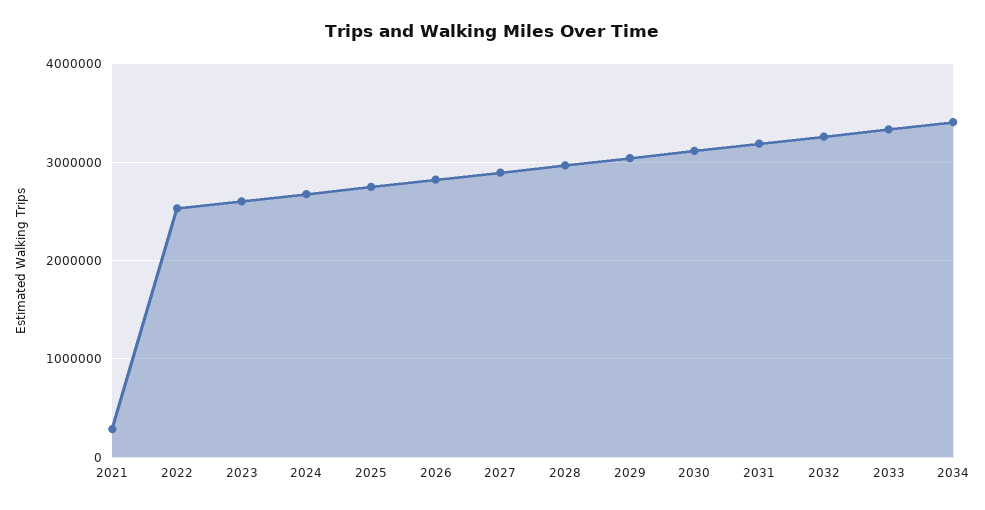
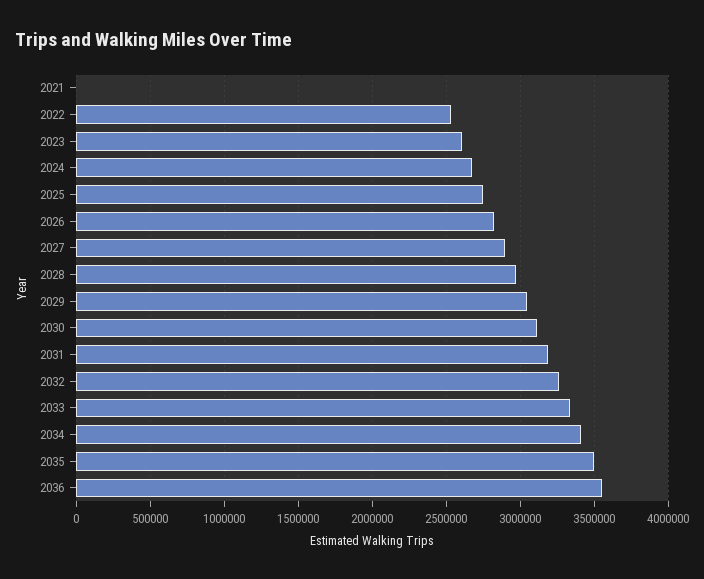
2021: 300000 -> 0
2035: none -> 3500000
2036: none -> 3550000

